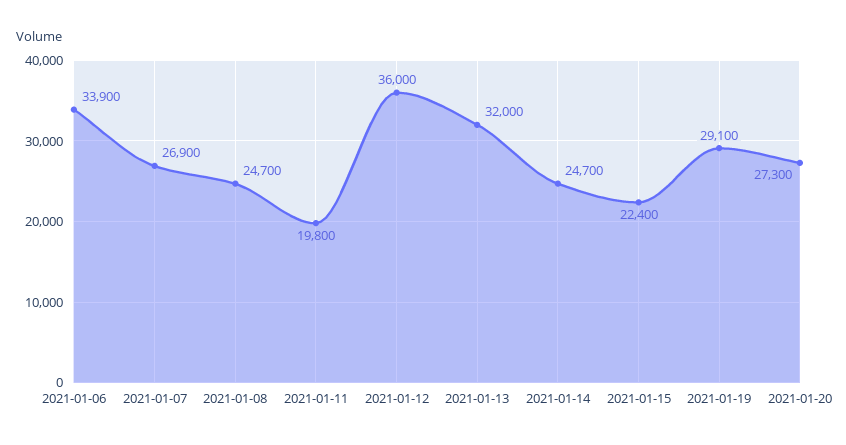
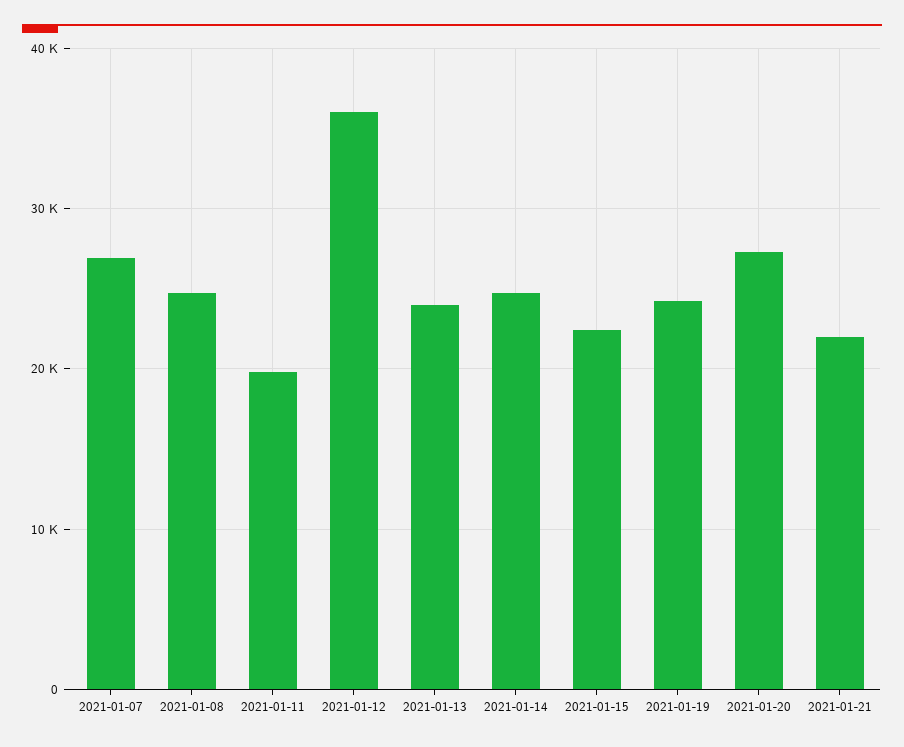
2021-01-06: 33900 -> none
2021-01-13: 32000 -> 24000
2021-01-19: 29100 -> 24000
2021-01-21: none -> 22000

